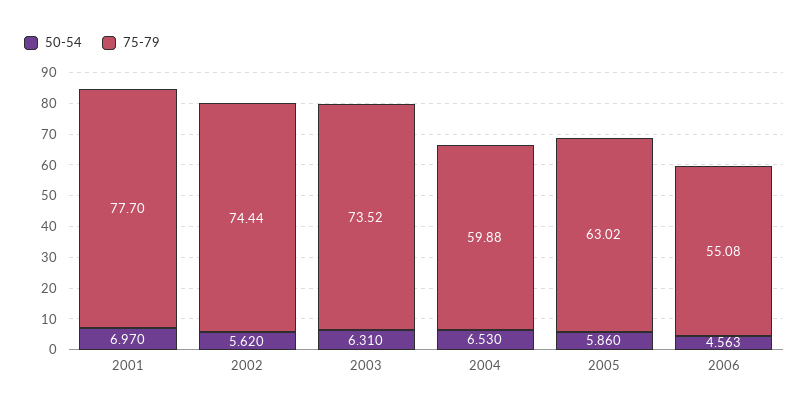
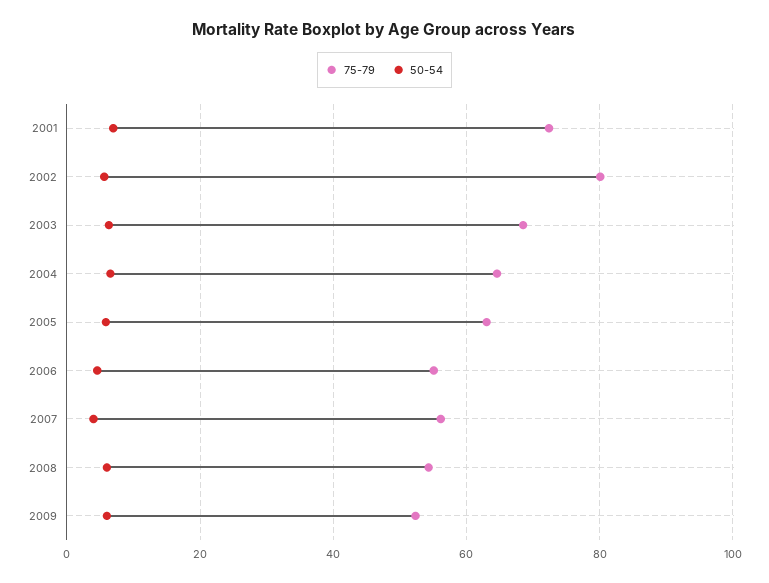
75-79, 2001: 77.7 -> 72
75-79, 2002: 74.44 -> 80
75-79, 2003: 73.52 -> 68
75-79, 2004: 59.88 -> 64
75-79, 2007: none -> 56
50-54, 2007: none -> 4
75-79, 2008: none -> 54
50-54, 2008: none -> 6
75-79, 2009: none -> 52
50-54, 2009: none -> 6

